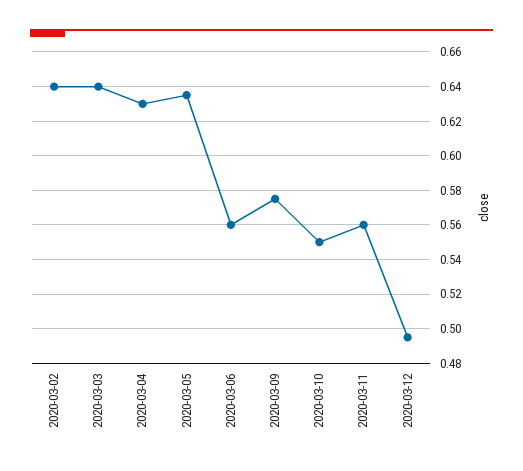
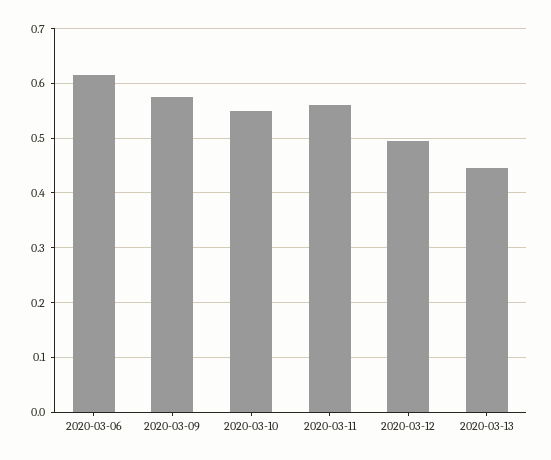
2020-03-02: 0.64 -> none
2020-03-03: 0.64 -> none
2020-03-04: 0.63 -> none
2020-03-05: 0.635 -> none
2020-03-06: 0.56 -> 0.62
2020-03-13: none -> 0.44

